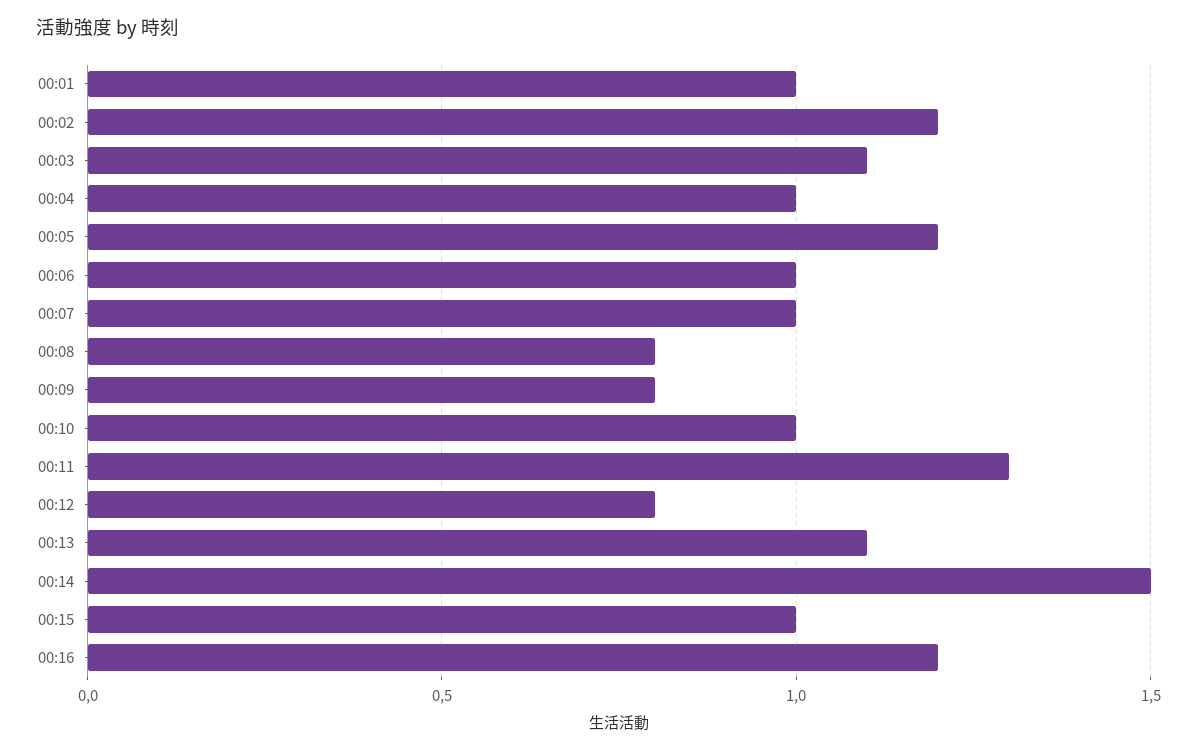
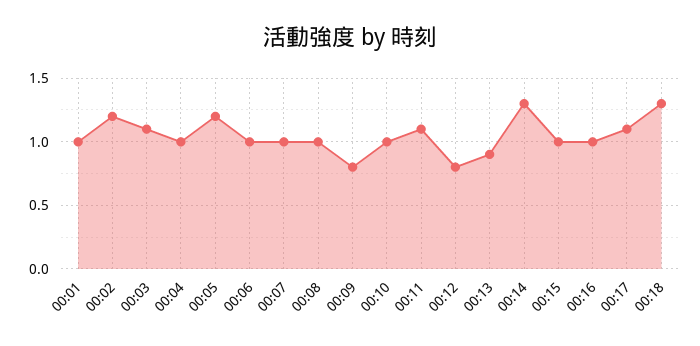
00:08: 0.8 -> 1
00:11: 1.3 -> 1.1
00:13: 1.1 -> 0.9
00:14: 1.5 -> 1.3
00:16: 1.2 -> 1
00:17: none -> 1.1
00:18: none -> 1.3

